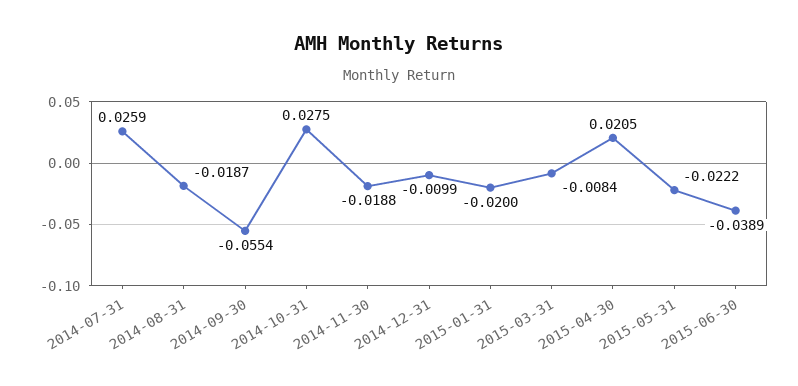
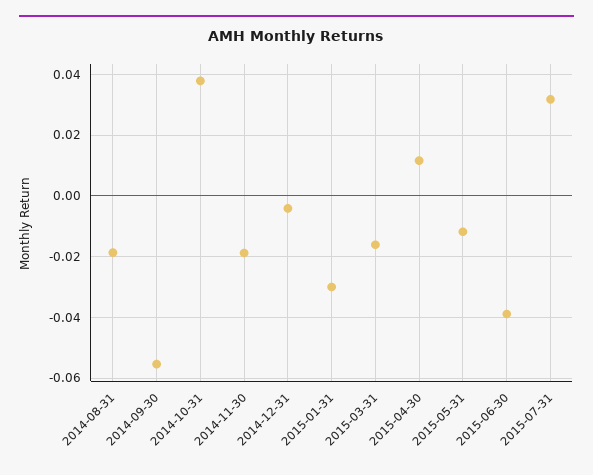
2014-07-31: 0.0259 -> none
2014-10-31: 0.0275 -> 0.038
2014-12-31: -0.0099 -> -0.004
2015-01-31: -0.02 -> -0.03
2015-03-31: -0.0084 -> -0.016
2015-04-30: 0.0205 -> 0.012
2015-05-31: -0.0222 -> -0.012
2015-07-31: none -> 0.032

